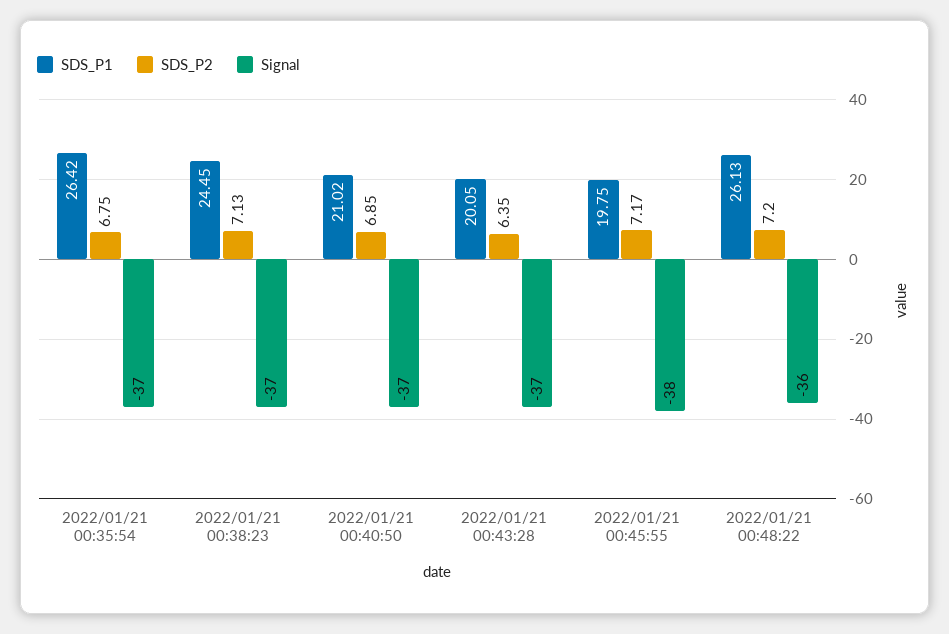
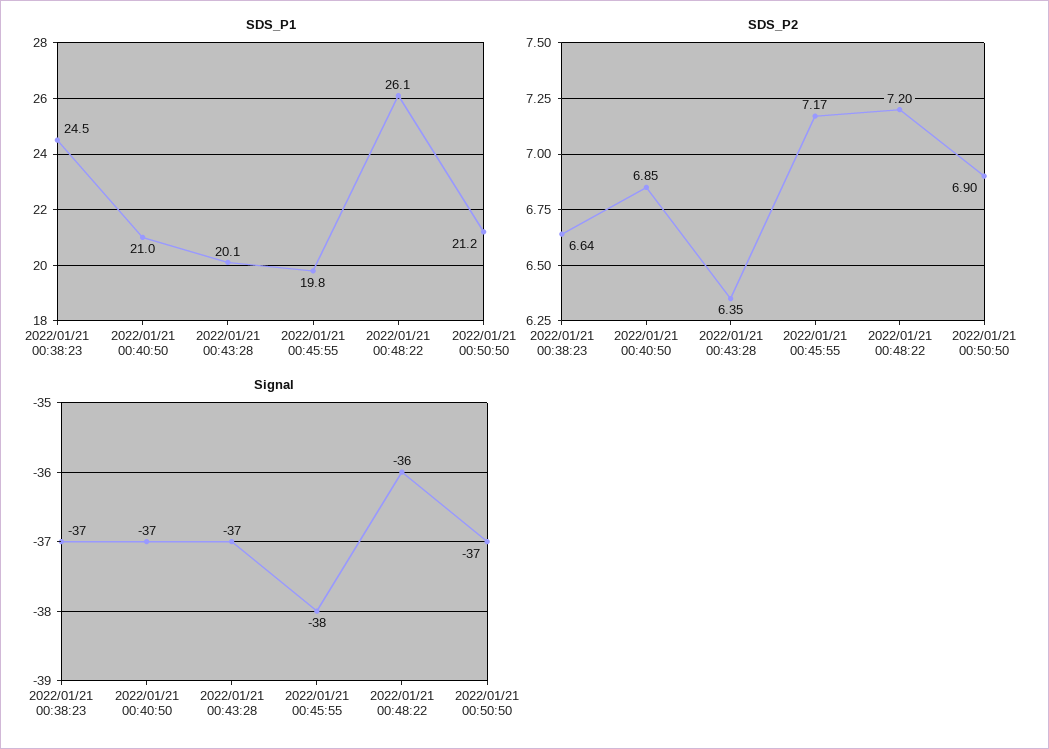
SDS_P1, 2022/01/21 00:35:54: 26.42 -> none
SDS_P2, 2022/01/21 00:35:54: 6.75 -> none
Signal, 2022/01/21 00:35:54: -37 -> none
SDS_P2, 2022/01/21 00:38:23: 7.13 -> 6.64
SDS_P1, 2022/01/21 00:50:50: none -> 21.2
SDS_P2, 2022/01/21 00:50:50: none -> 6.9
Signal, 2022/01/21 00:50:50: none -> -37

